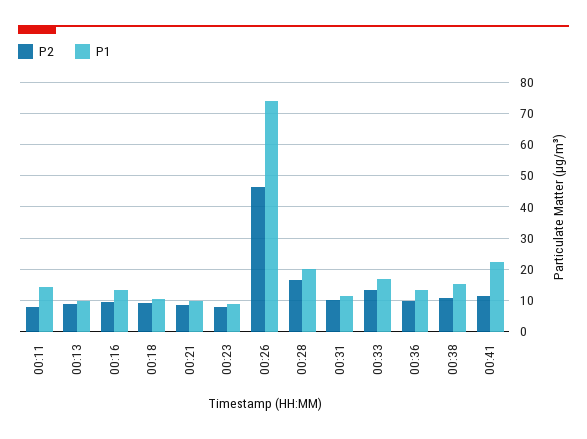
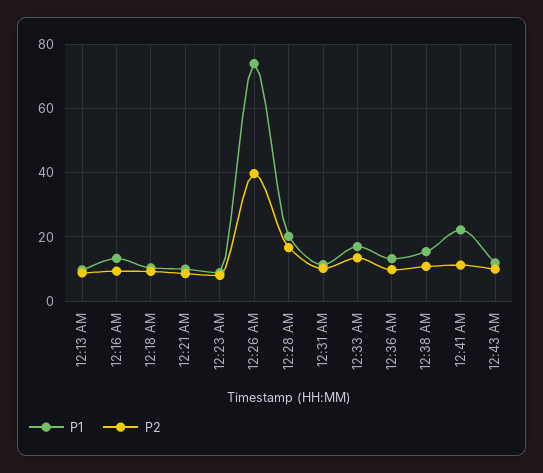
P2, 00:11: 8 -> none
P1, 00:11: 14 -> none
P2, 00:26: 46 -> 40
P1, 12:43 AM: none -> 12
P2, 12:43 AM: none -> 10

